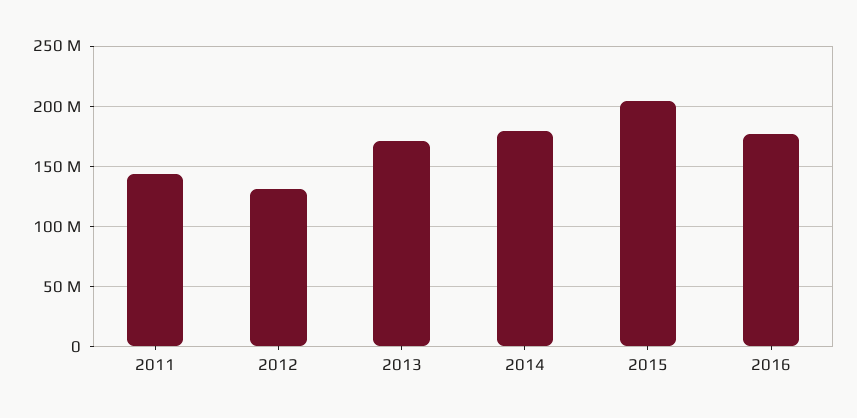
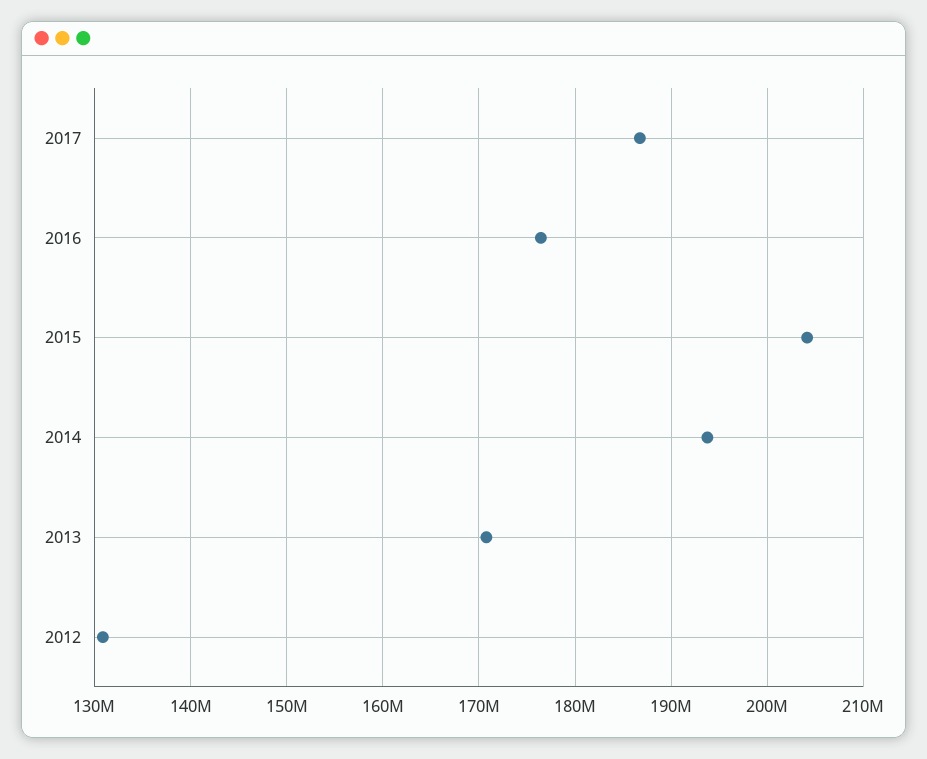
2011: 145000000 -> none
2014: 180000000 -> 194000000
2017: none -> 187000000

